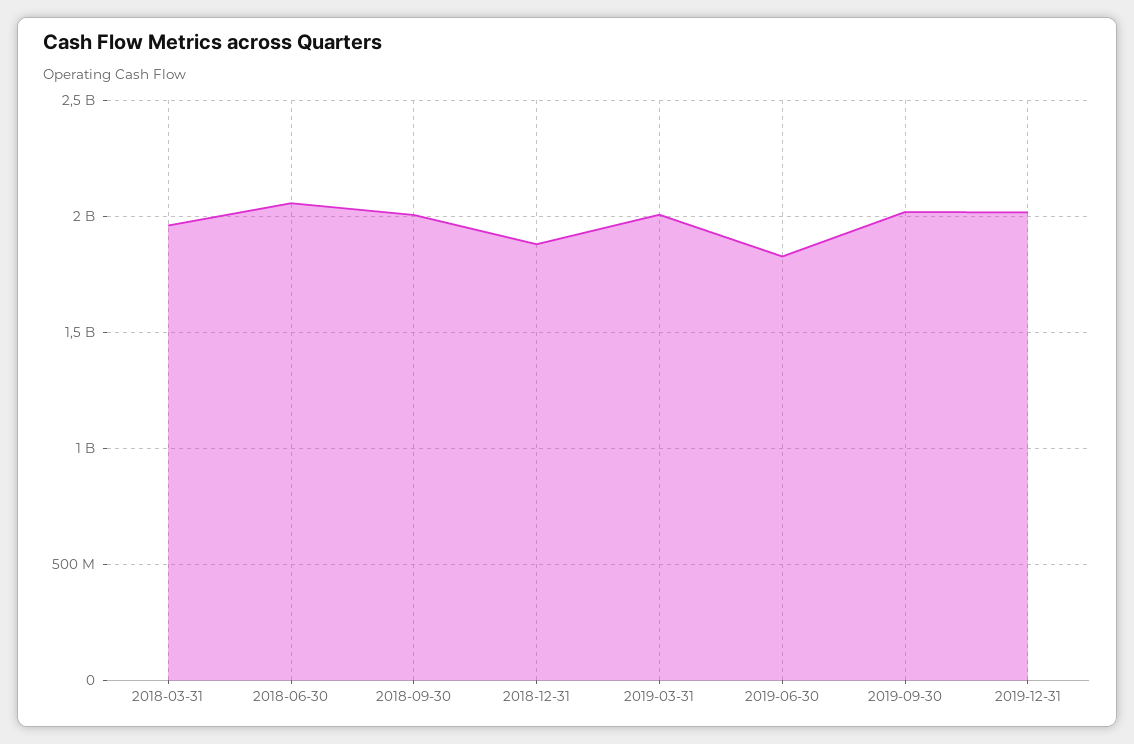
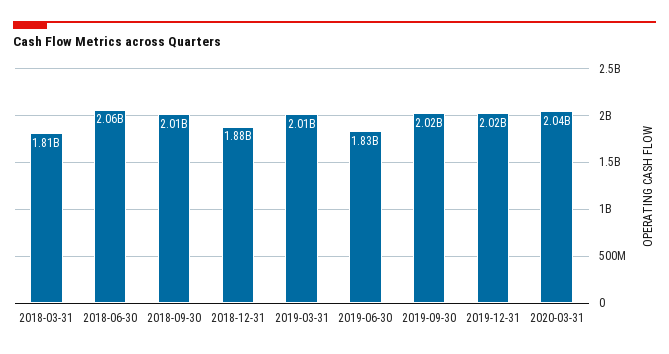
2018-03-31: 1950000000 -> 1810000000
2020-03-31: none -> 2040000000

